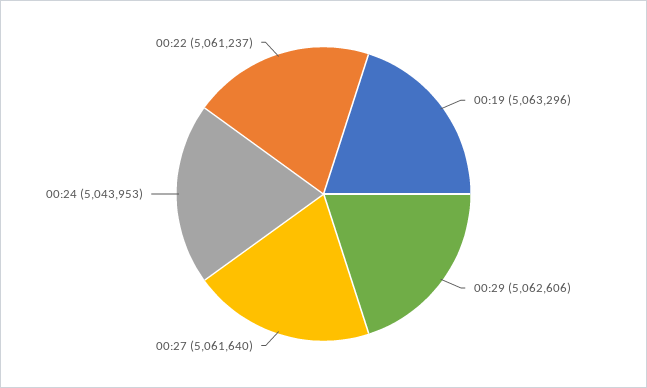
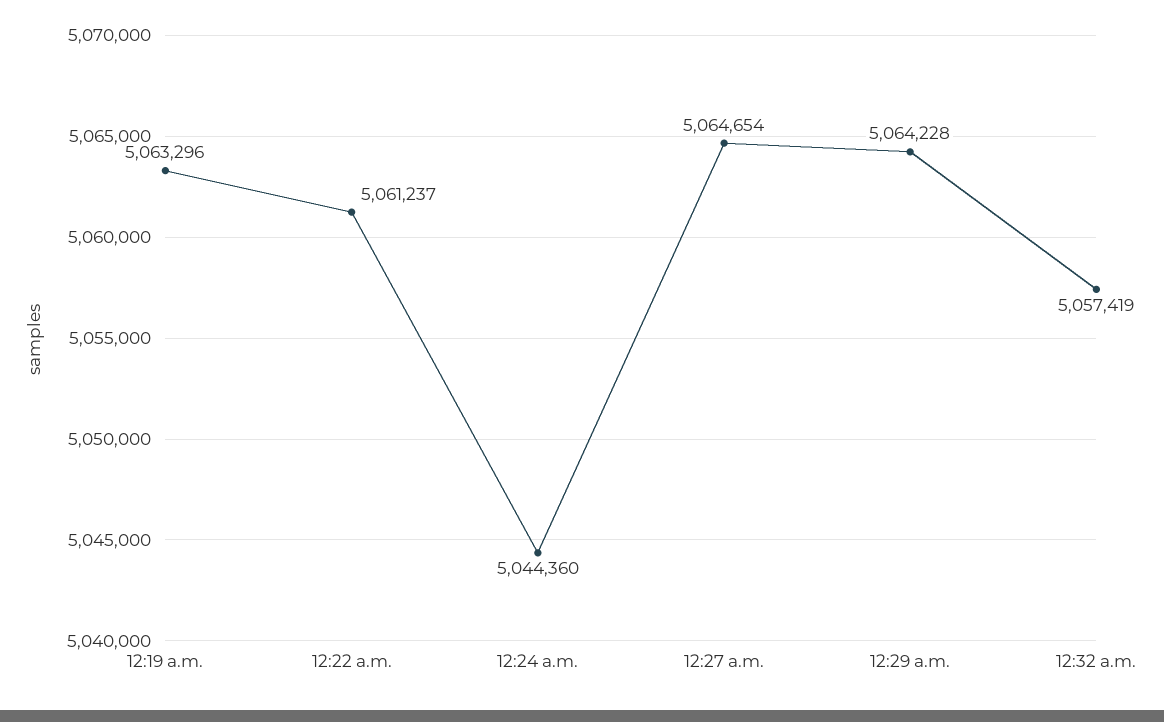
00:29: 5062606 -> 5064228
00:27: 5061640 -> 5064654
00:24: 5043953 -> 5044360
12:32 a.m.: none -> 5057419

